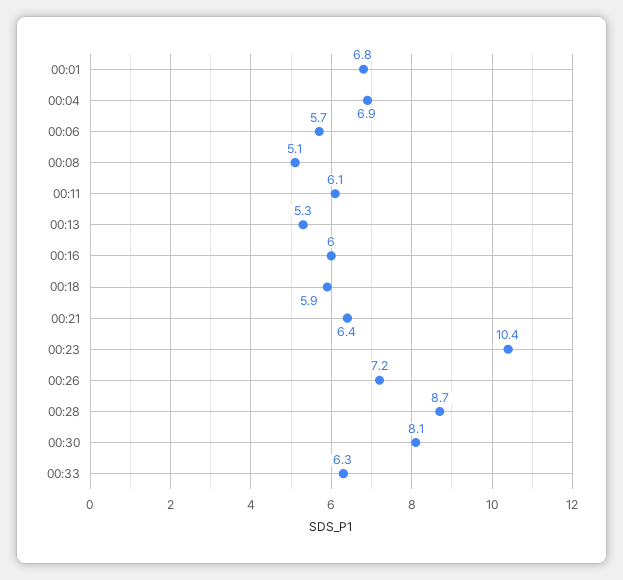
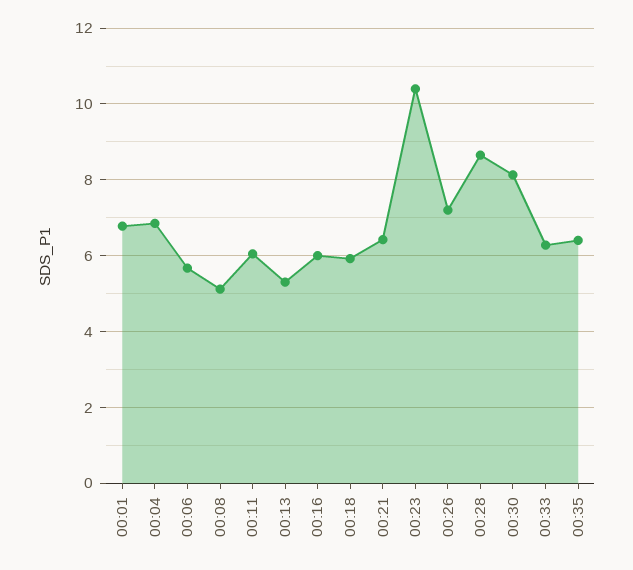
00:35: none -> 6.4

